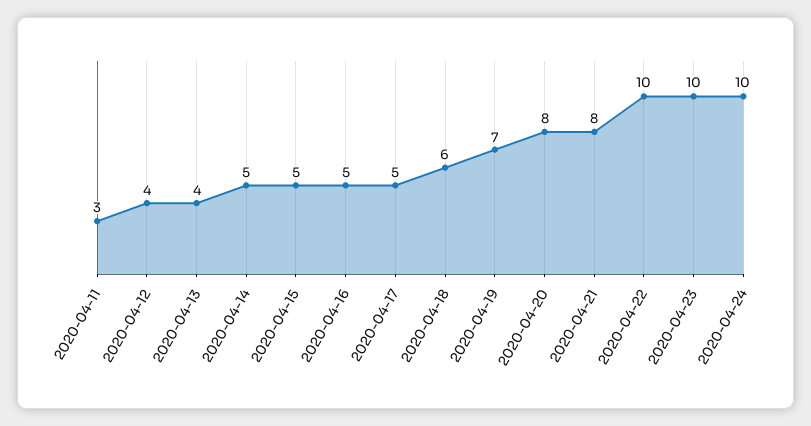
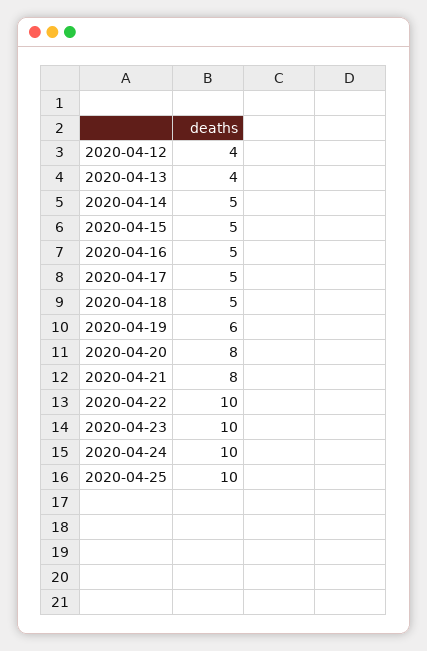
2020-04-11: 3 -> none
2020-04-18: 6 -> 5
2020-04-19: 7 -> 6
2020-04-25: none -> 10

